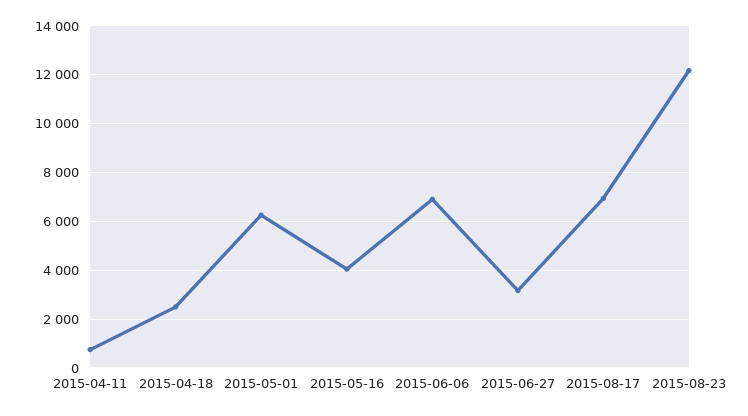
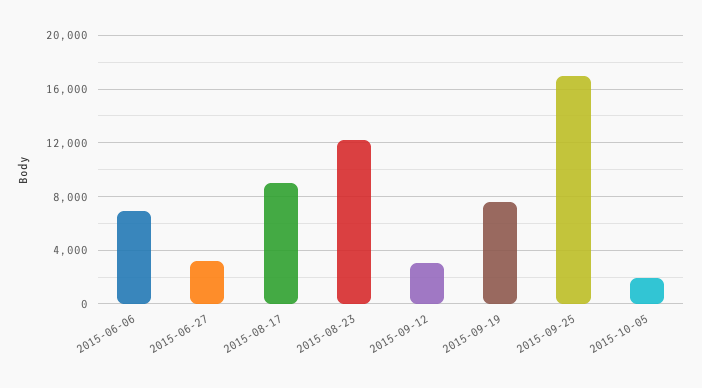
2015-04-11: 750 -> none
2015-04-18: 2500 -> none
2015-05-01: 6250 -> none
2015-05-16: 4000 -> none
2015-08-17: 7000 -> 9000
2015-09-12: none -> 3000
2015-09-19: none -> 7500
2015-09-25: none -> 17000
2015-10-05: none -> 2000

